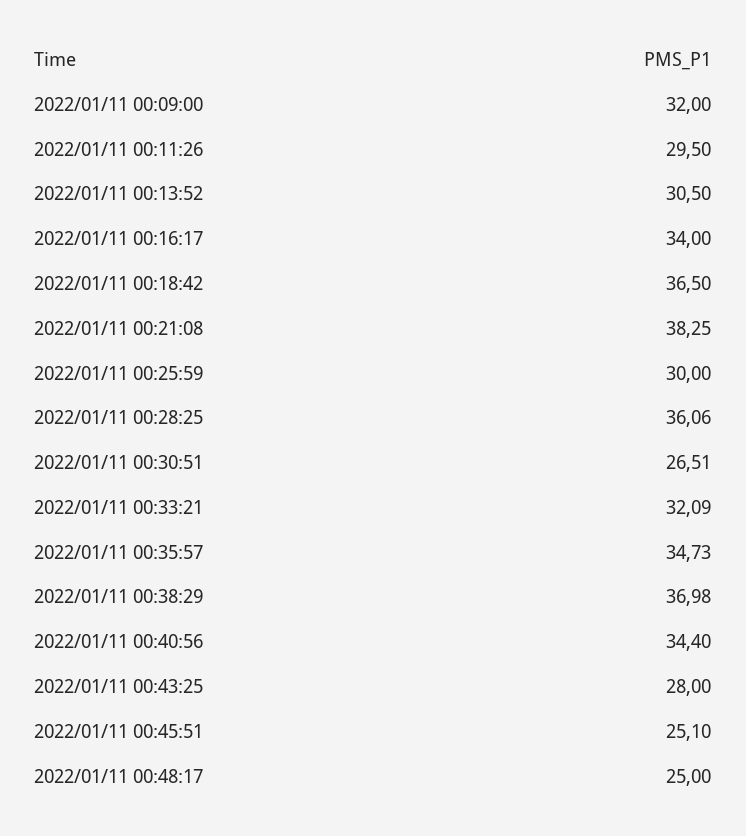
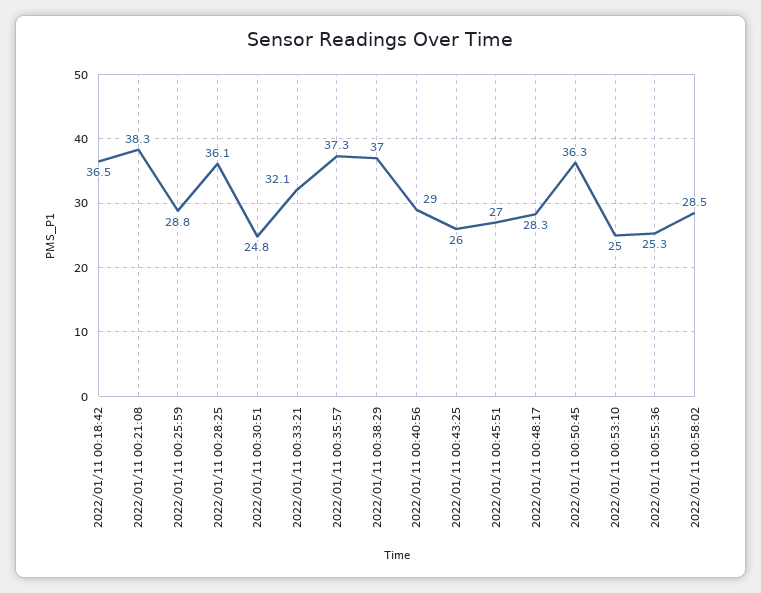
2022/01/11 00:09:00: 32 -> none
2022/01/11 00:11:26: 29.5 -> none
2022/01/11 00:13:52: 30.5 -> none
2022/01/11 00:16:17: 34 -> none
2022/01/11 00:25:59: 30 -> 28.8
2022/01/11 00:30:51: 26.51 -> 24.8
2022/01/11 00:35:57: 34.73 -> 37.3
2022/01/11 00:40:56: 34.4 -> 29
2022/01/11 00:43:25: 28 -> 26
2022/01/11 00:45:51: 25.1 -> 27
2022/01/11 00:48:17: 25 -> 28.3
2022/01/11 00:50:45: none -> 36.3
2022/01/11 00:53:10: none -> 25
2022/01/11 00:55:36: none -> 25.3
2022/01/11 00:58:02: none -> 28.5

